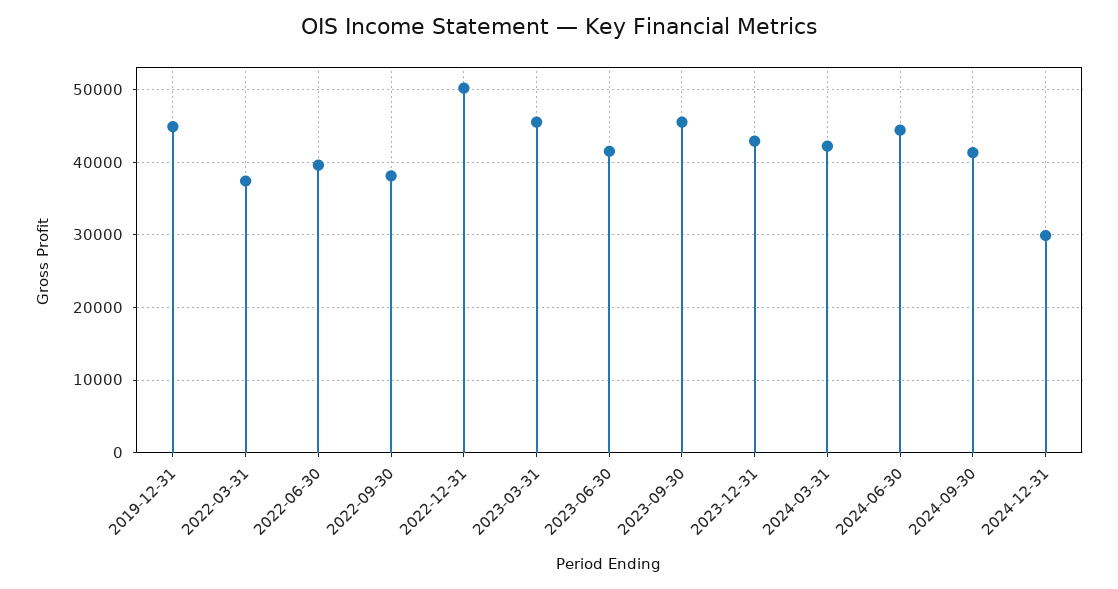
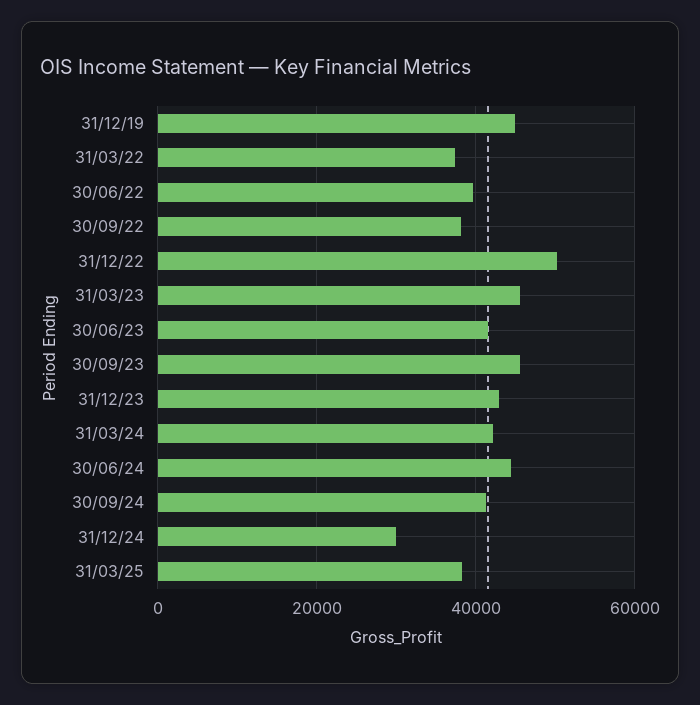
31/03/25: none -> 38000

